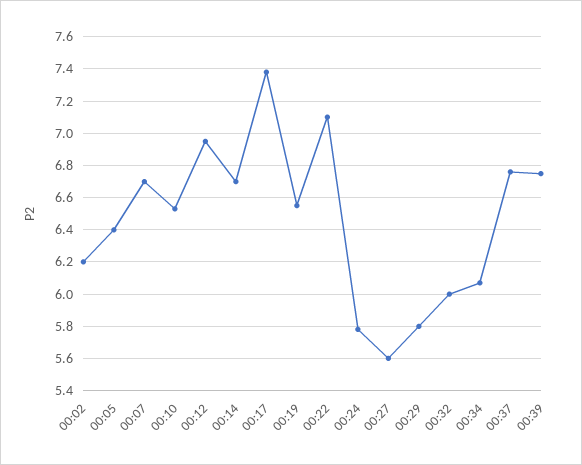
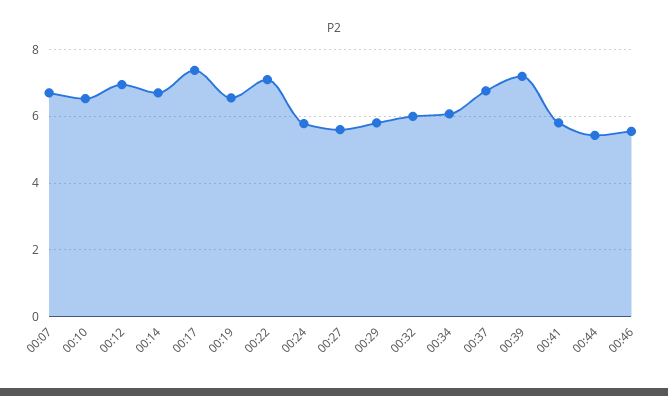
00:02: 6.2 -> none
00:05: 6.4 -> none
00:39: 6.75 -> 7.2
00:41: none -> 5.8
00:44: none -> 5.4
00:46: none -> 5.6

